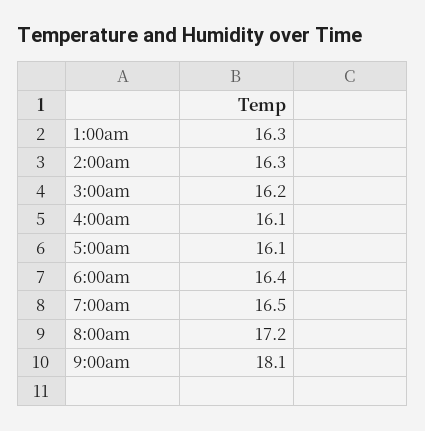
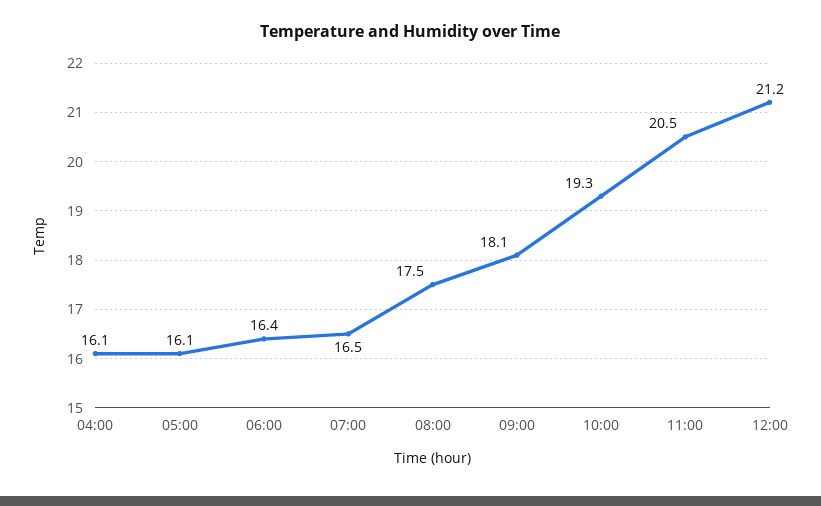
1:00am: 16.3 -> none
2:00am: 16.3 -> none
3:00am: 16.2 -> none
8:00am: 17.2 -> 17.5
10:00: none -> 19.3
11:00: none -> 20.5
12:00: none -> 21.2

